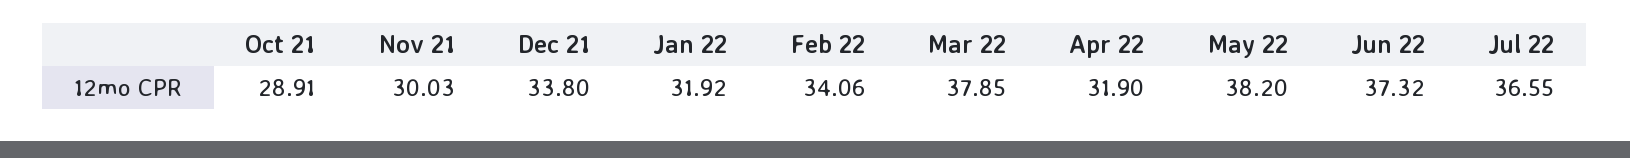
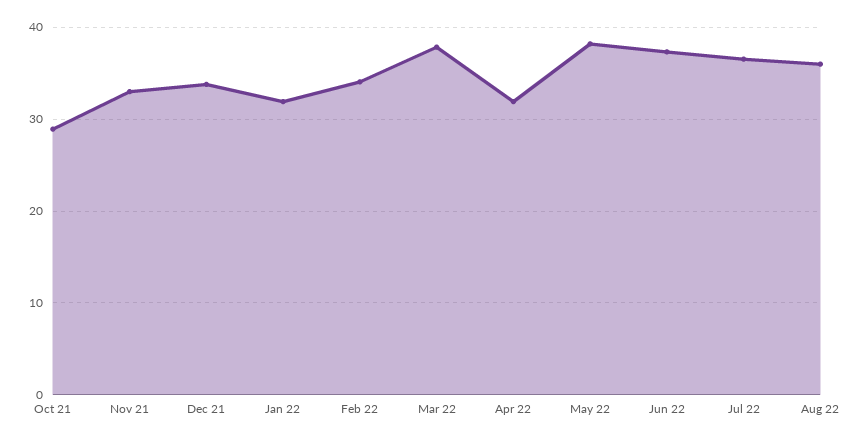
Nov 21: 30.03 -> 33
Aug 22: none -> 36

